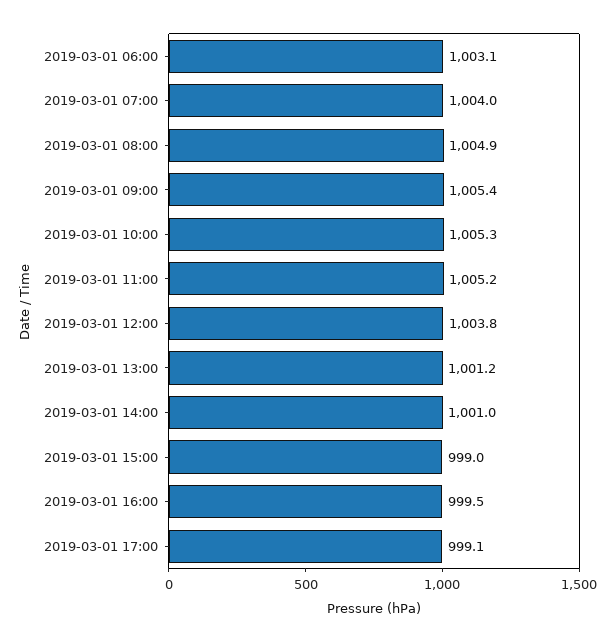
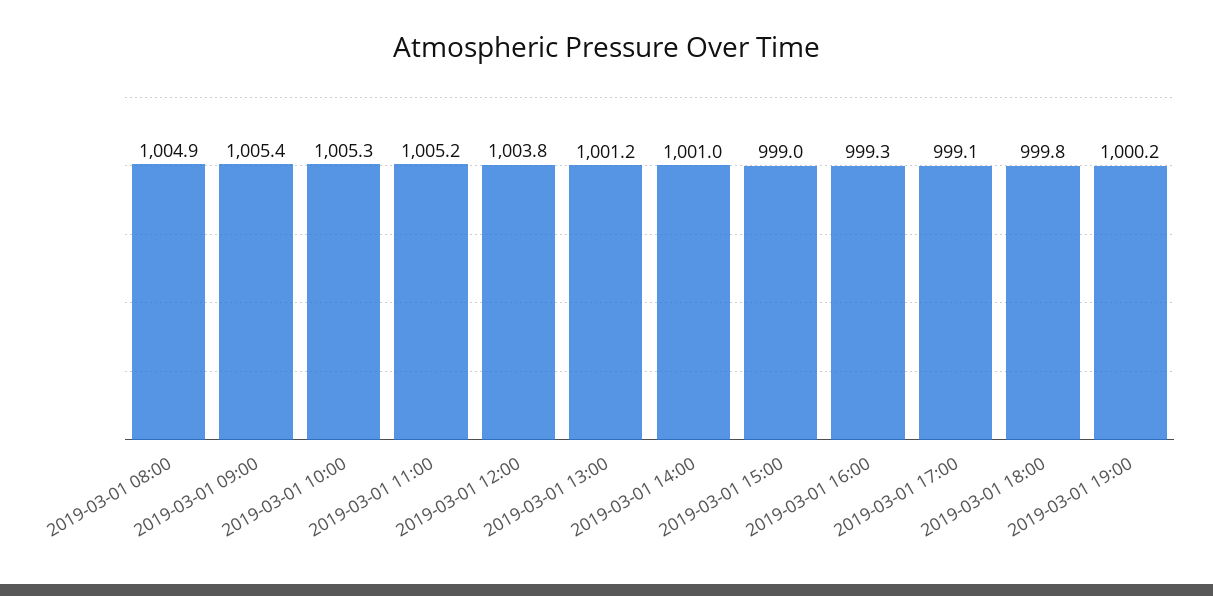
2019-03-01 06:00: 1003.1 -> none
2019-03-01 07:00: 1004 -> none
2019-03-01 16:00: 999.5 -> 999.3
2019-03-01 18:00: none -> 999.8
2019-03-01 19:00: none -> 1000.2

